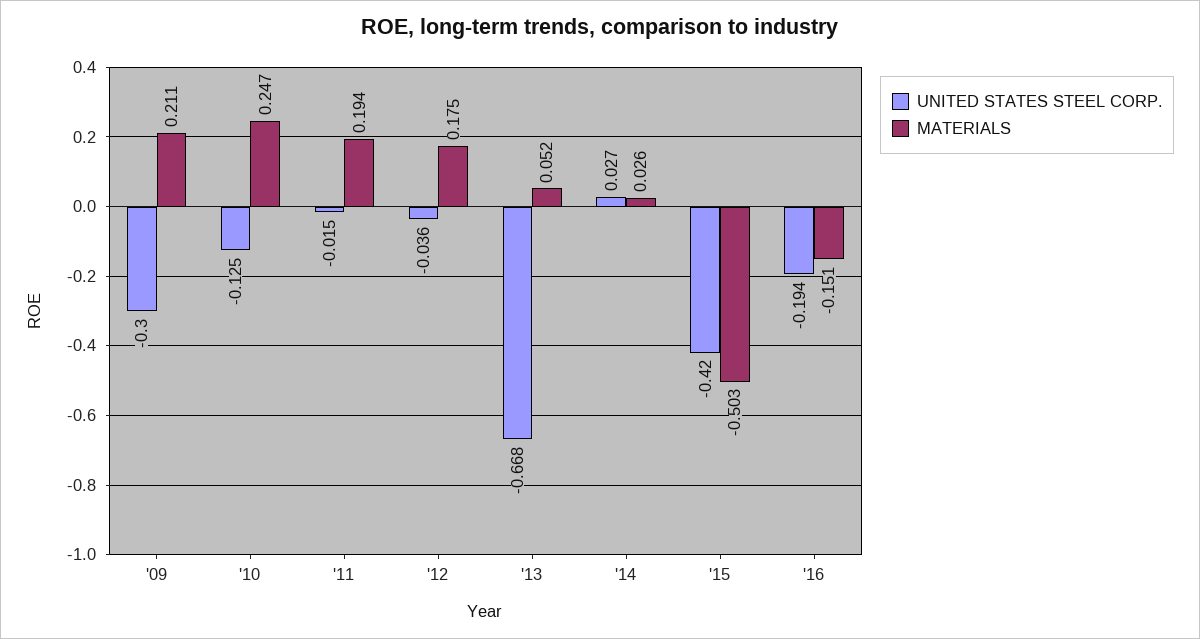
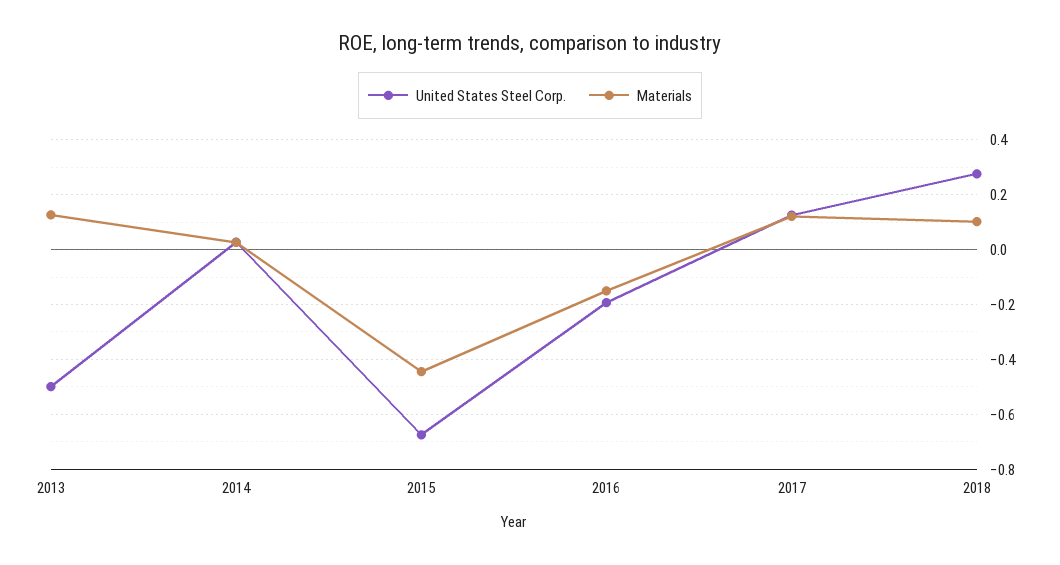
UNITED STATES STEEL CORP., '09: -0.3 -> none
MATERIALS, '09: 0.211 -> none
UNITED STATES STEEL CORP., '10: -0.125 -> none
MATERIALS, '10: 0.247 -> none
UNITED STATES STEEL CORP., '11: -0.015 -> none
MATERIALS, '11: 0.194 -> none
UNITED STATES STEEL CORP., '12: -0.036 -> none
MATERIALS, '12: 0.175 -> none
UNITED STATES STEEL CORP., '13: -0.668 -> -0.5
MATERIALS, '13: 0.052 -> 0.125
UNITED STATES STEEL CORP., '15: -0.42 -> -0.675
MATERIALS, '15: -0.503 -> -0.45
UNITED STATES STEEL CORP., 2017: none -> 0.125
MATERIALS, 2017: none -> 0.125
UNITED STATES STEEL CORP., 2018: none -> 0.275
MATERIALS, 2018: none -> 0.1

